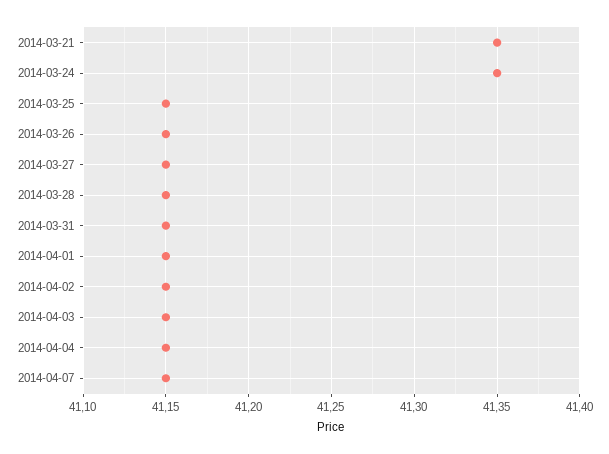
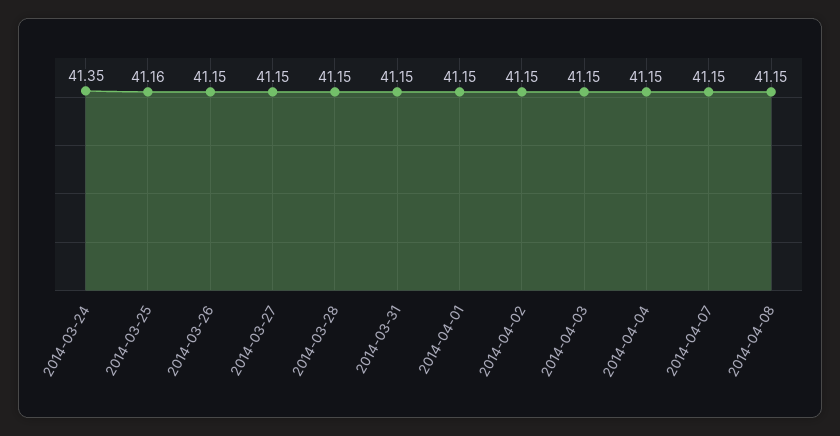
2014-03-21: 41.35 -> none
2014-03-25: 41.15 -> 41.16
2014-04-08: none -> 41.15

